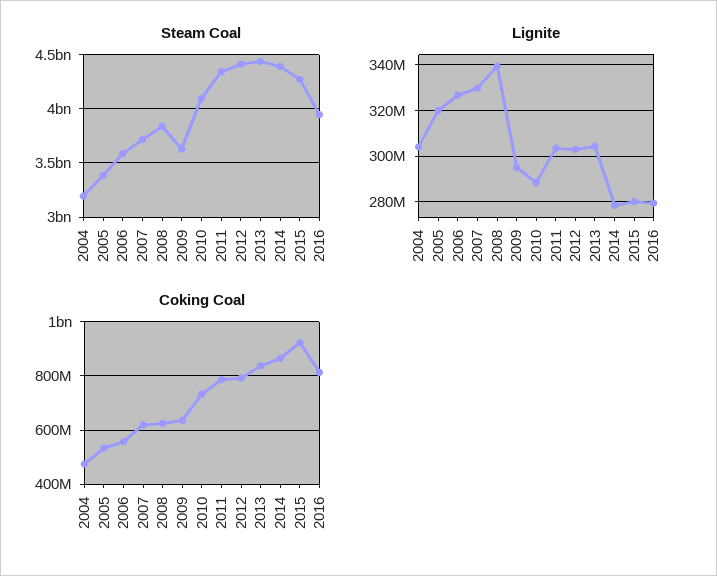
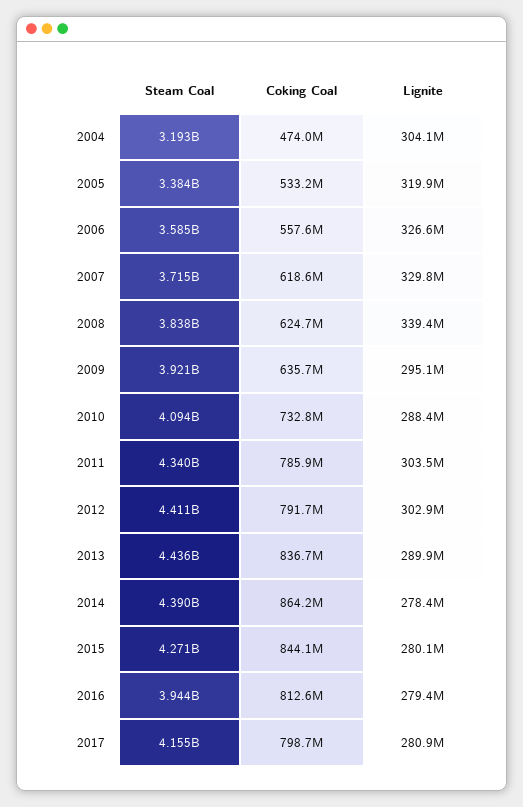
Steam Coal, 2009: 3600000000 -> 3921000000
Lignite, 2013: 305000000 -> 289900000
Coking Coal, 2015: 925000000 -> 844100000
Steam Coal, 2017: none -> 4155000000
Coking Coal, 2017: none -> 798700000
Lignite, 2017: none -> 280900000

